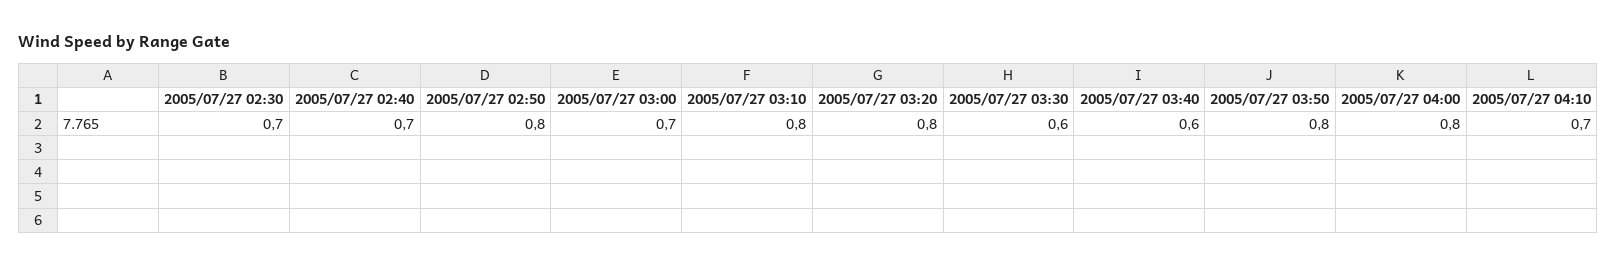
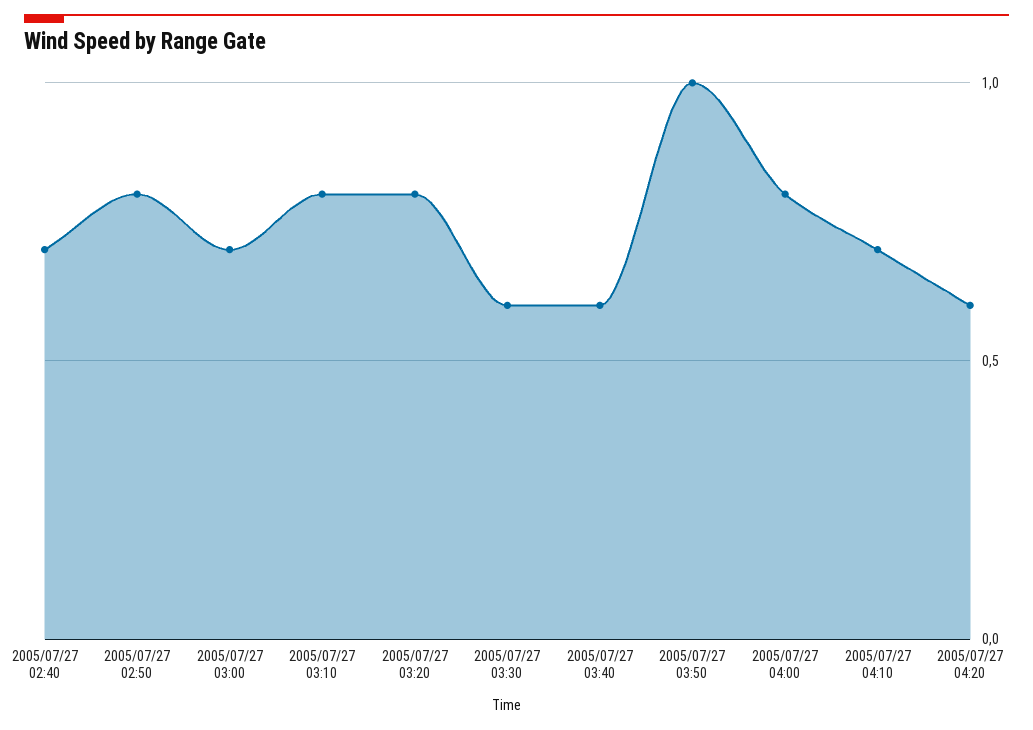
2005/07/27 02:30: 0.7 -> none
2005/07/27 03:50: 0.8 -> 1
2005/07/27 04:20: none -> 0.6

